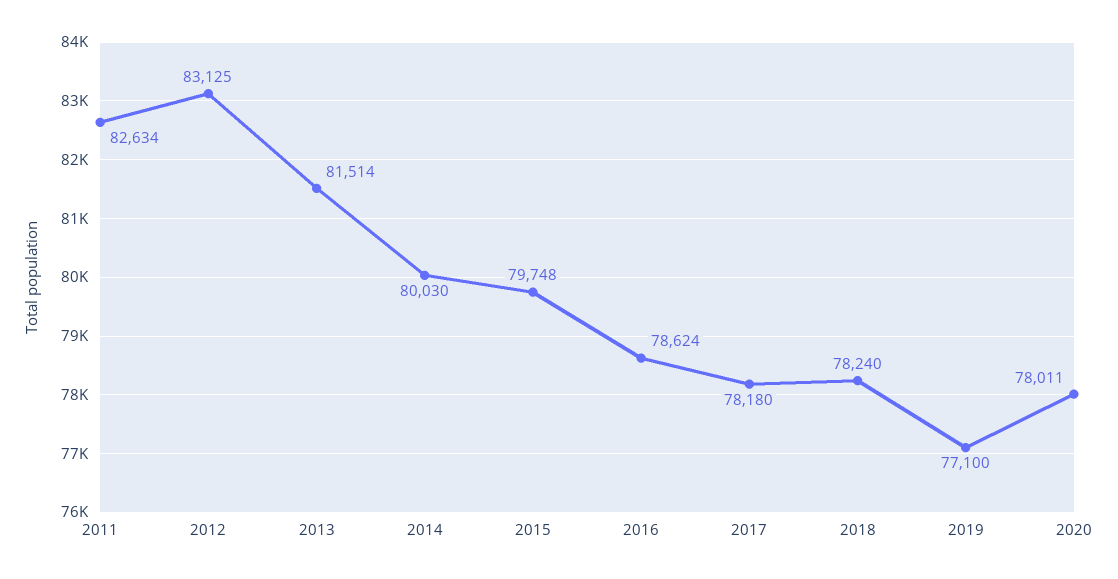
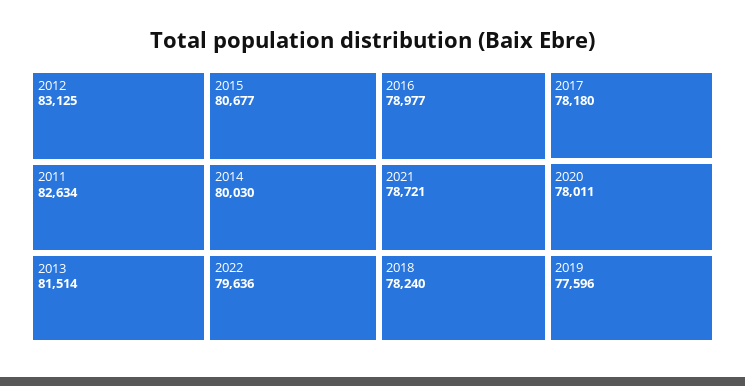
2015: 79748 -> 80677
2016: 78624 -> 78977
2019: 77100 -> 77596
2022: none -> 79636
2021: none -> 78721

